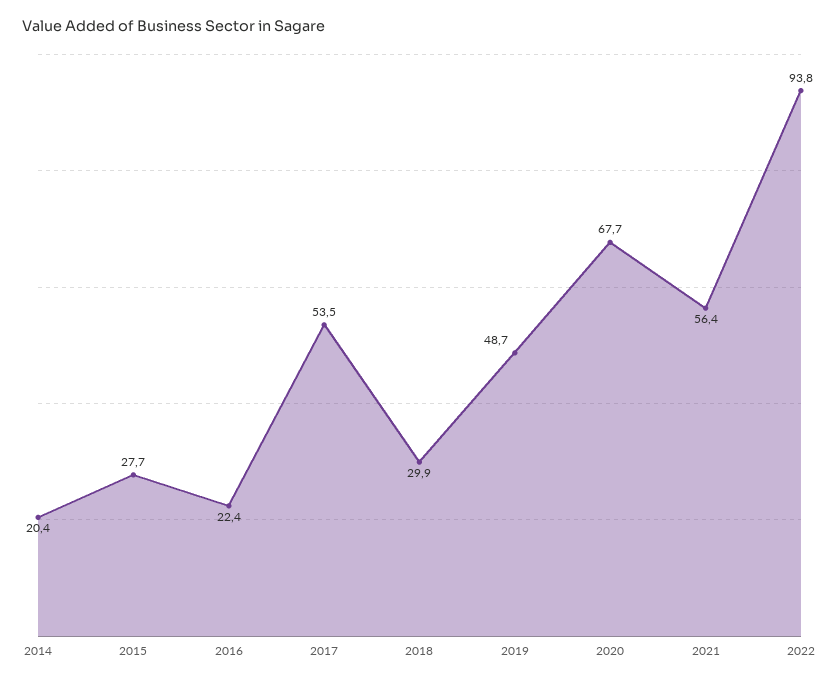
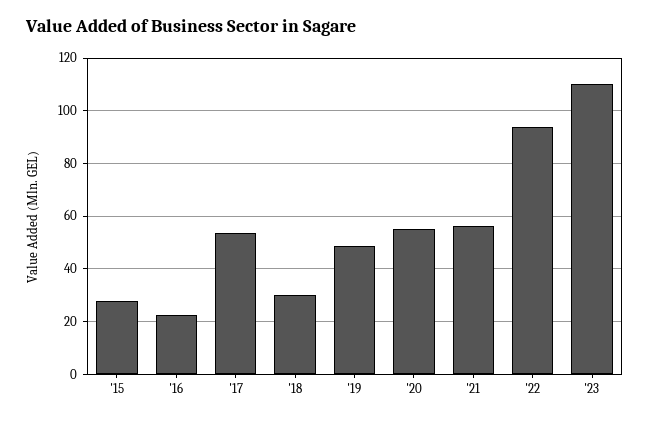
2014: 20.4 -> none
2020: 67.7 -> 55
'23: none -> 110

